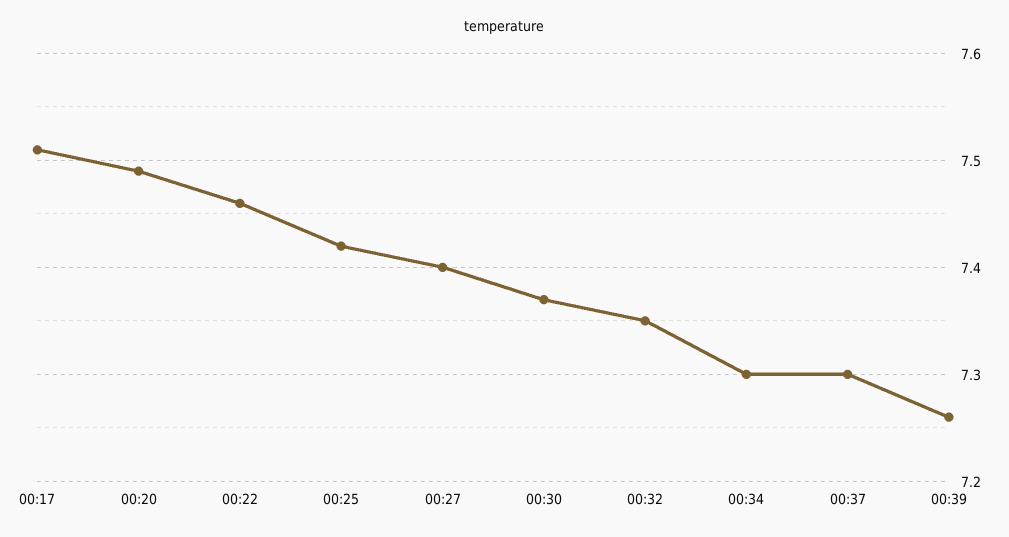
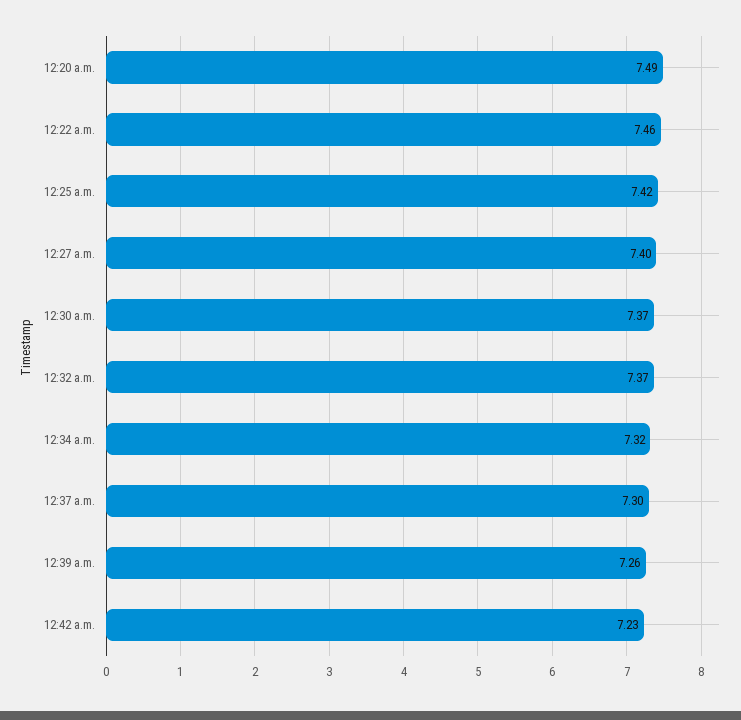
00:17: 7.51 -> none
00:32: 7.35 -> 7.37
00:34: 7.3 -> 7.32
12:42 a.m.: none -> 7.23

